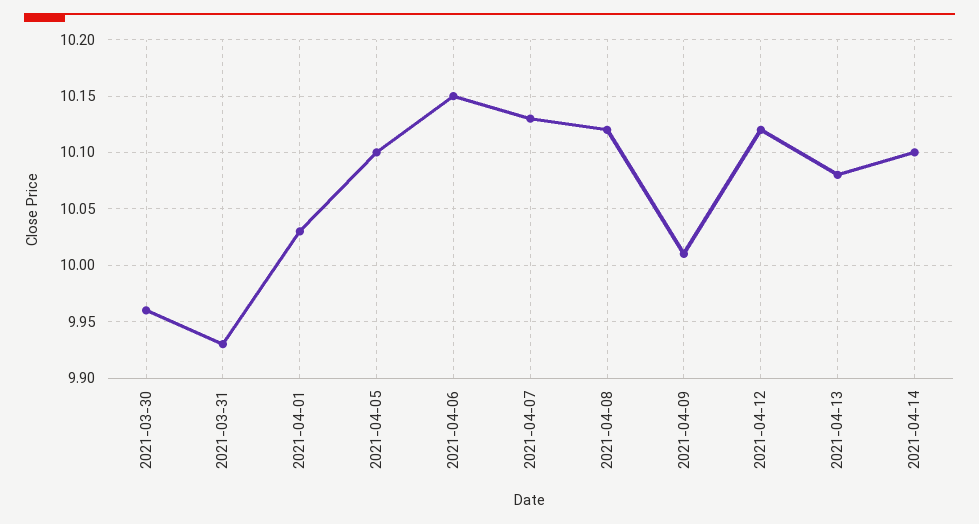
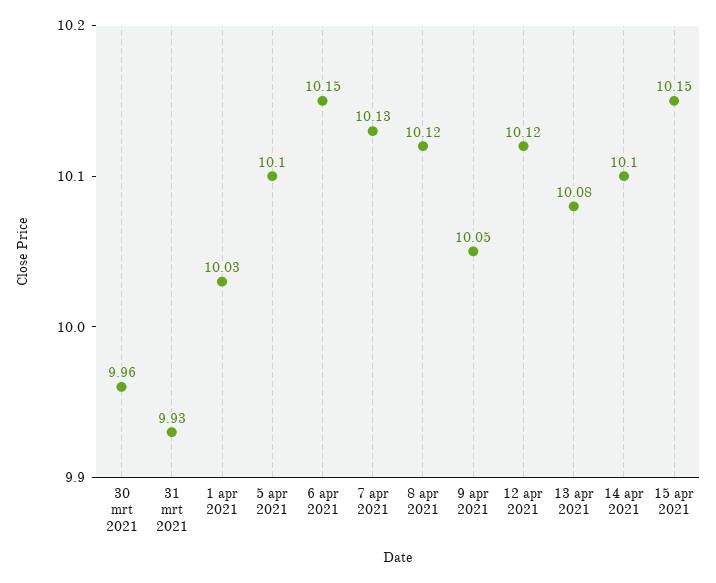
2021-04-09: 10.01 -> 10.05
15 apr 2021: none -> 10.15

